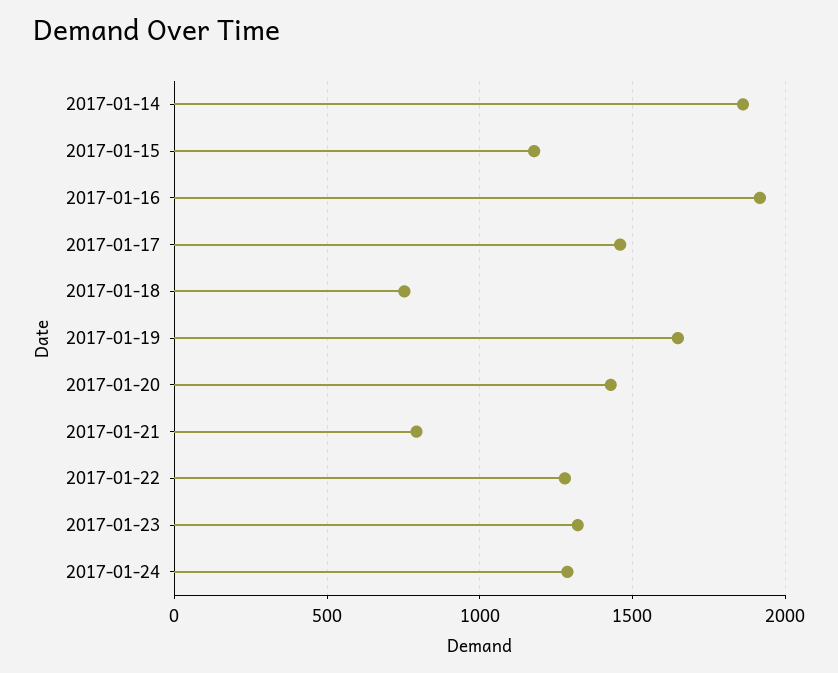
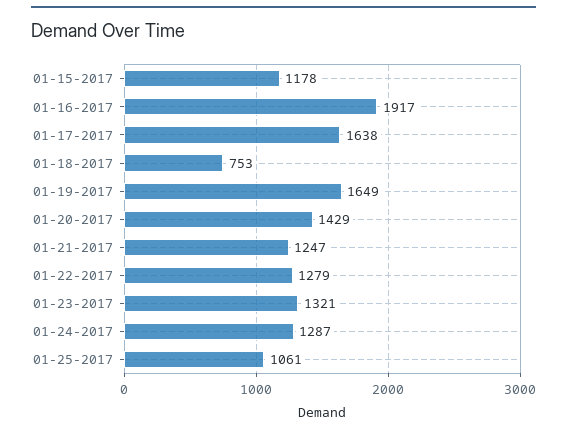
2017-01-14: 1850 -> none
2017-01-17: 1450 -> 1638
2017-01-21: 800 -> 1247
01-25-2017: none -> 1061

